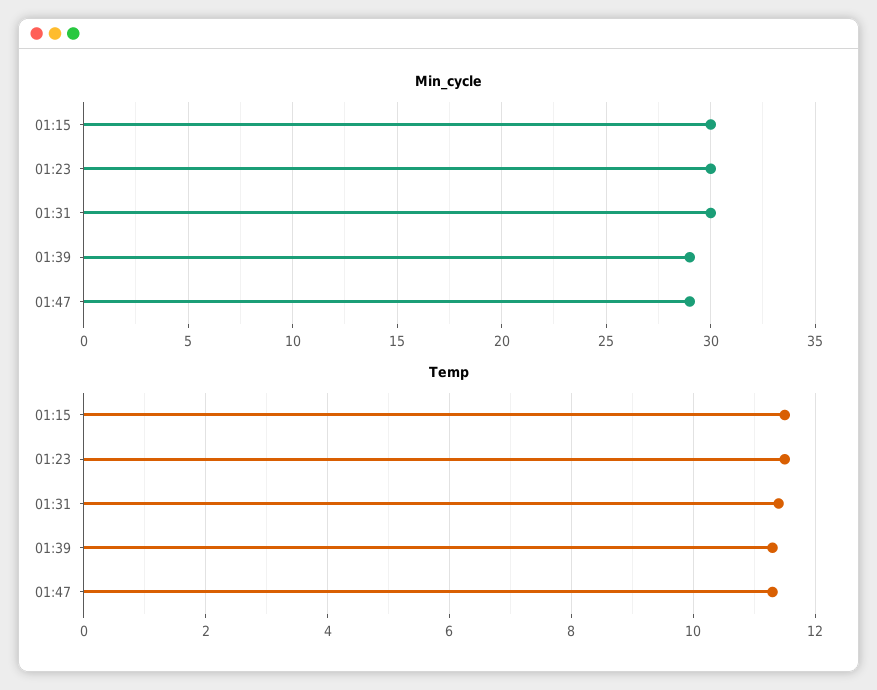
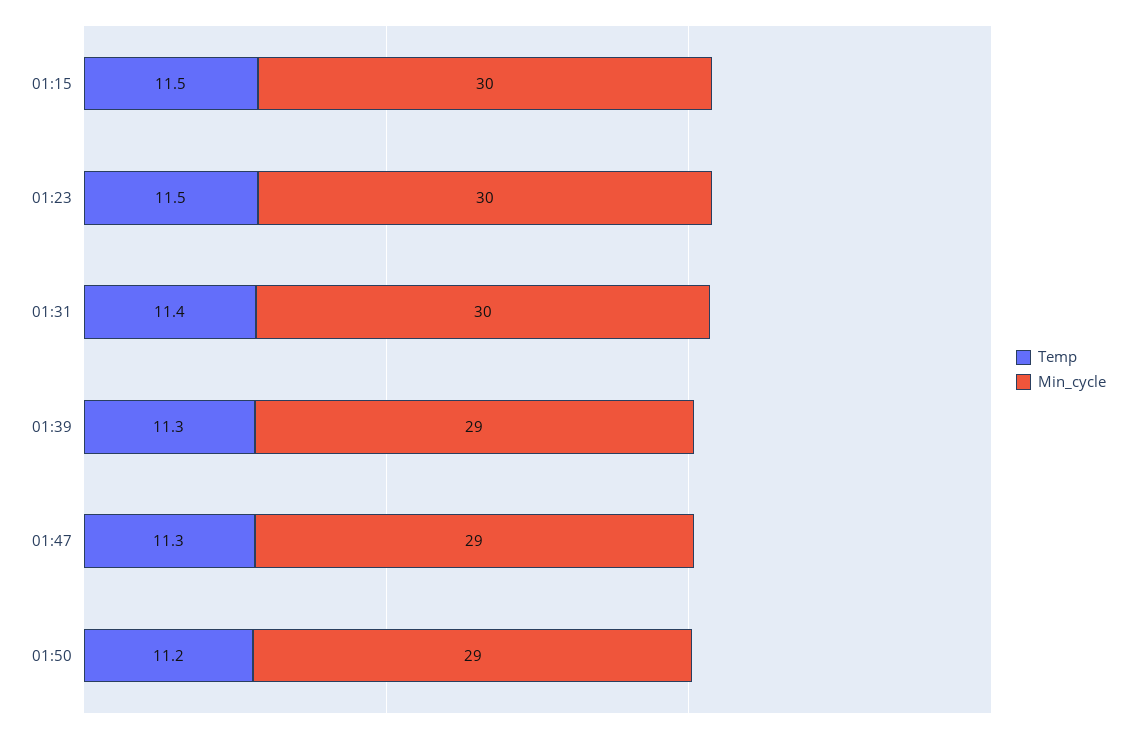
Temp, 01:50: none -> 11.2
Min_cycle, 01:50: none -> 29

